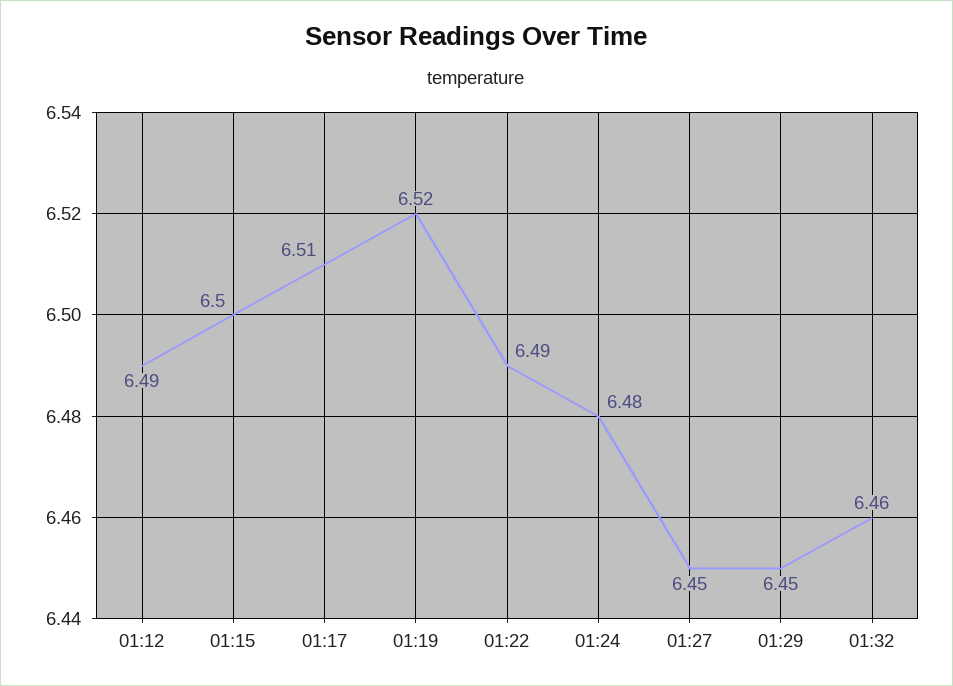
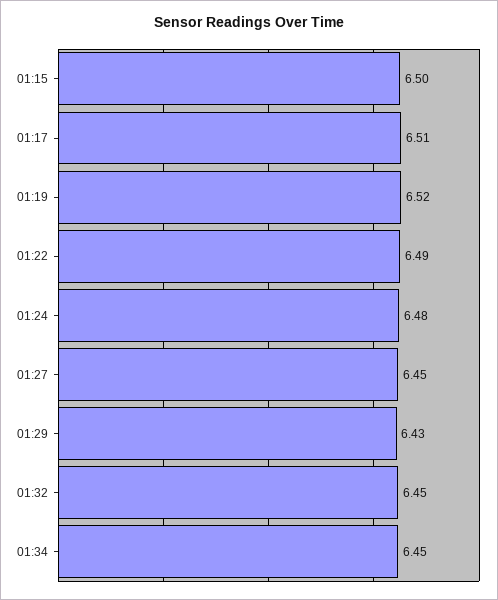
01:12: 6.49 -> none
01:29: 6.45 -> 6.43
01:32: 6.46 -> 6.45
01:34: none -> 6.45

